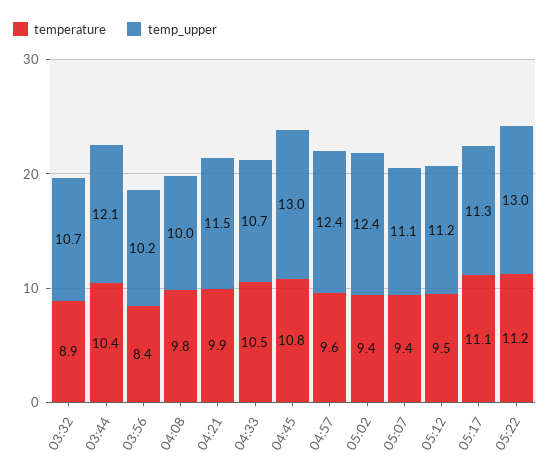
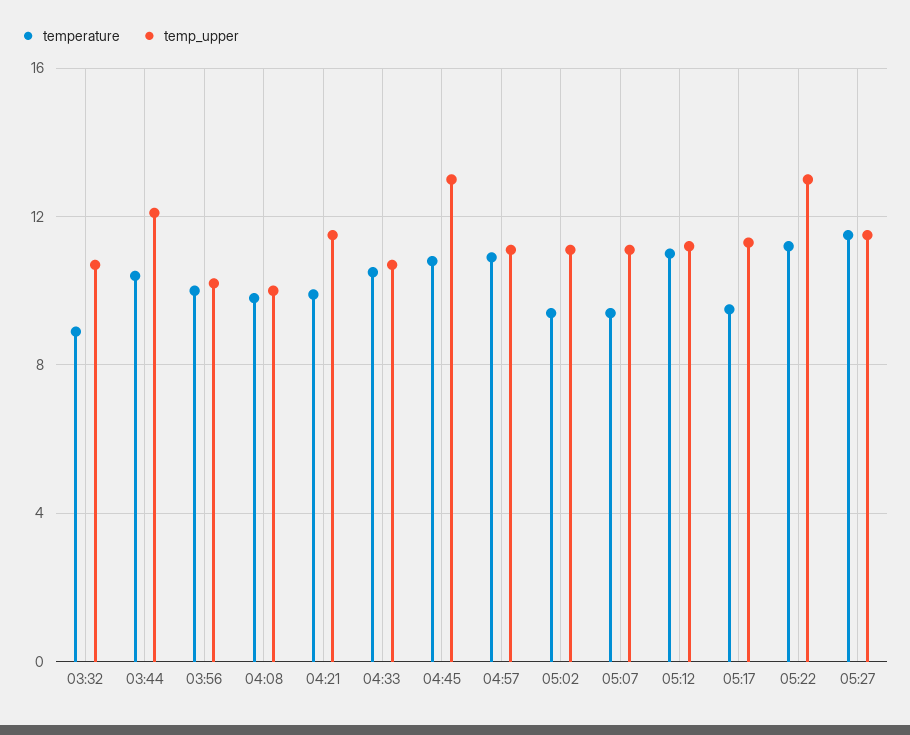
temperature, 03:56: 8.4 -> 10
temperature, 04:57: 9.6 -> 11
temp_upper, 04:57: 12.4 -> 11
temp_upper, 05:02: 12.4 -> 11
temperature, 05:12: 9.5 -> 11
temperature, 05:17: 11.1 -> 9.5
temperature, 05:27: none -> 11.5
temp_upper, 05:27: none -> 11.5

